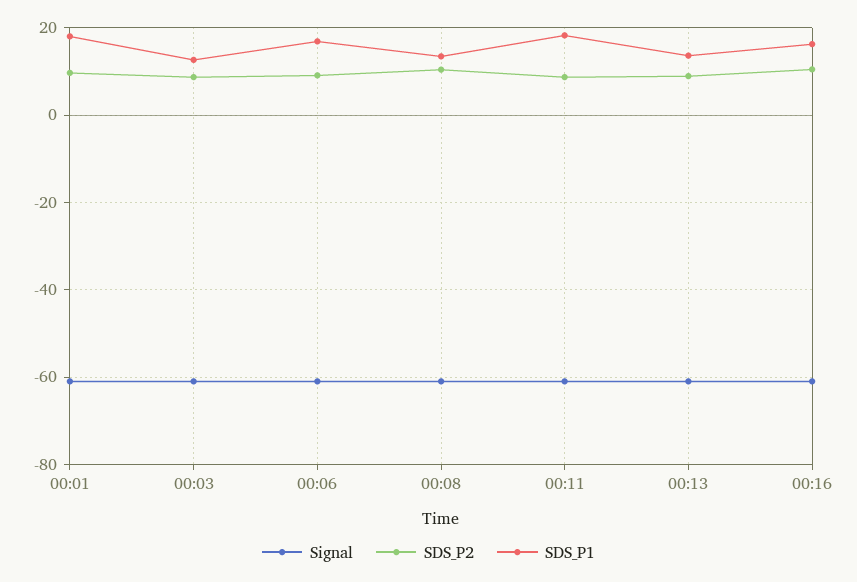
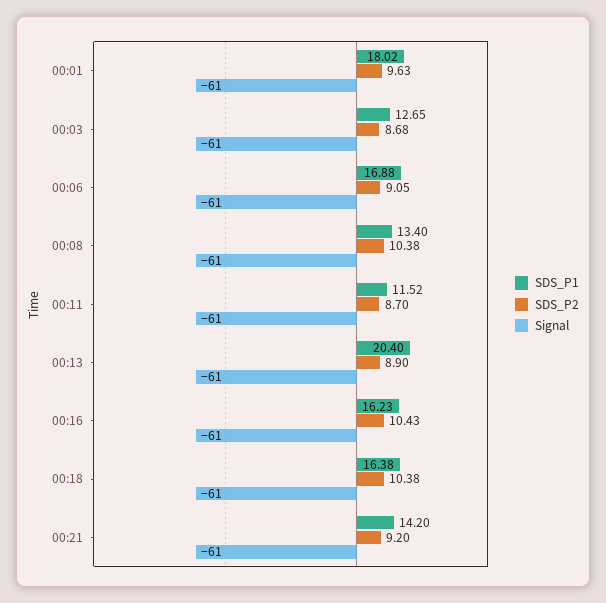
SDS_P1, 00:11: 18 -> 11.52
SDS_P1, 00:13: 14 -> 20.4
SDS_P1, 00:18: none -> 16.38
SDS_P2, 00:18: none -> 10.38
Signal, 00:18: none -> -61
SDS_P1, 00:21: none -> 14.2
SDS_P2, 00:21: none -> 9.2
Signal, 00:21: none -> -61

